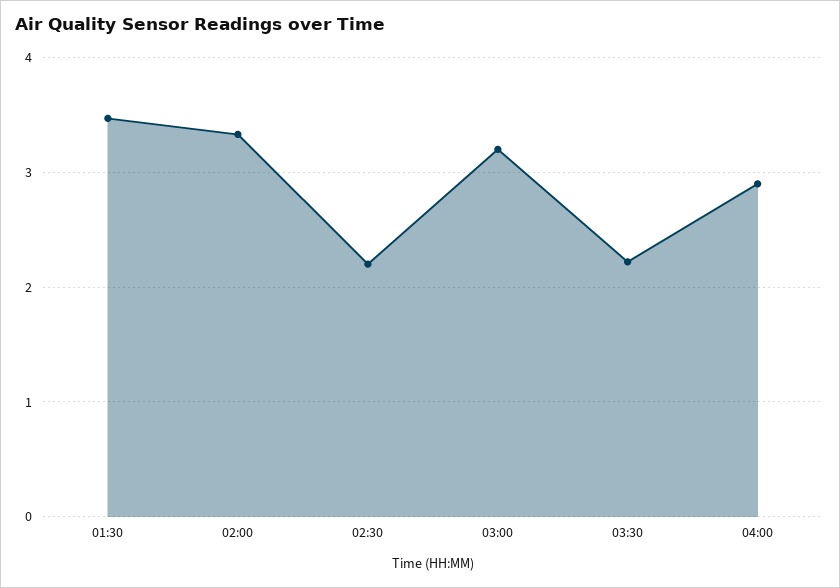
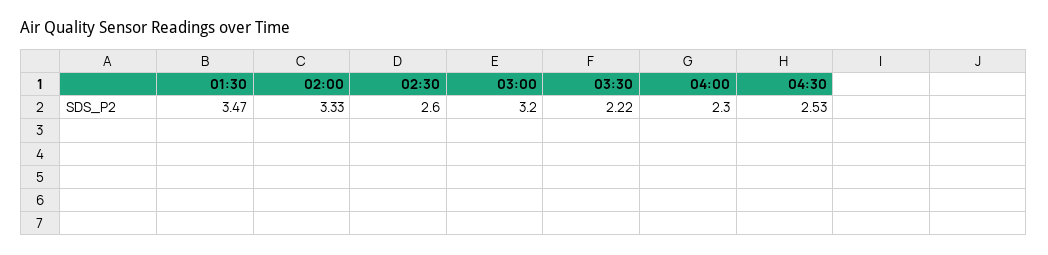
02:30: 2.2 -> 2.6
04:00: 2.9 -> 2.3
04:30: none -> 2.53

